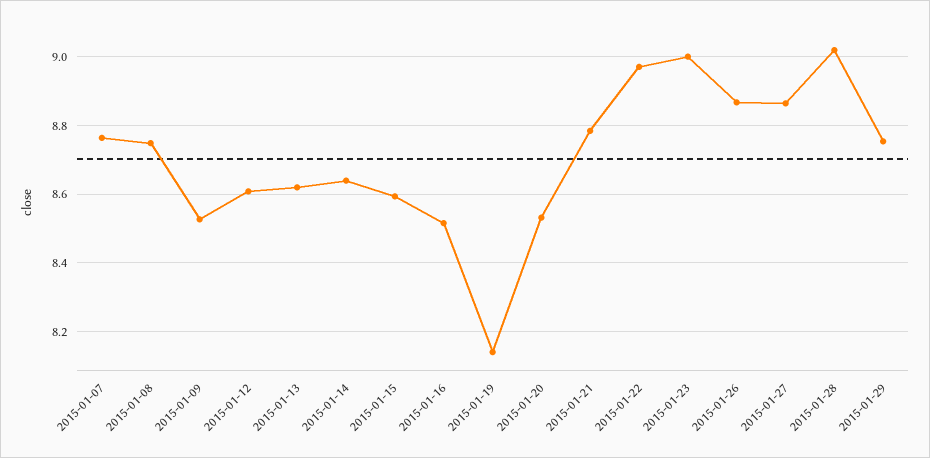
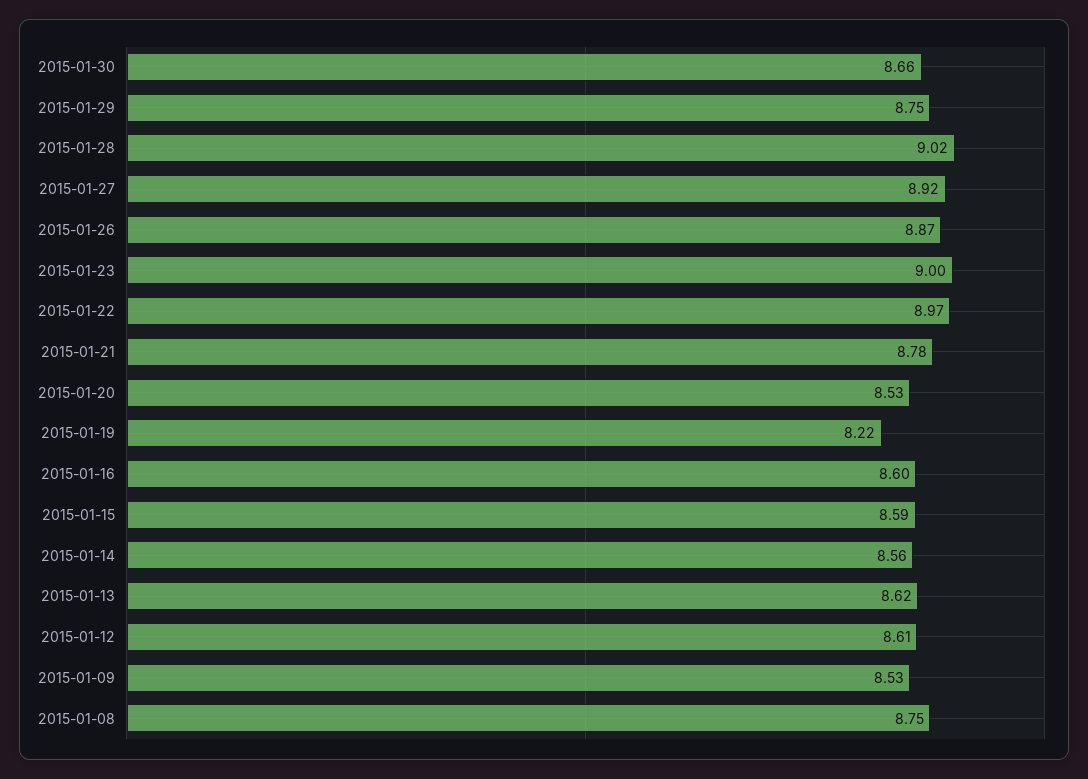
2015-01-07: 8.76 -> none
2015-01-14: 8.64 -> 8.56
2015-01-16: 8.52 -> 8.6
2015-01-19: 8.14 -> 8.22
2015-01-27: 8.86 -> 8.92
2015-01-30: none -> 8.66

